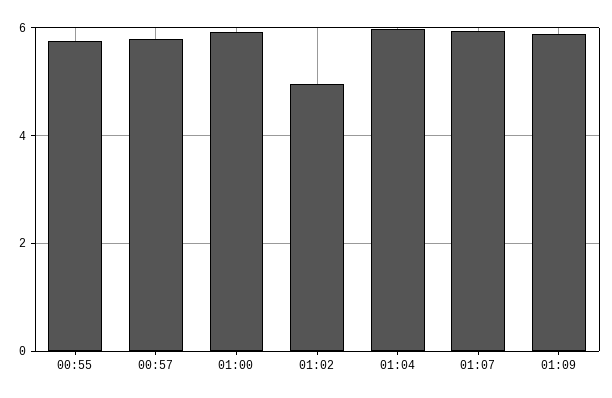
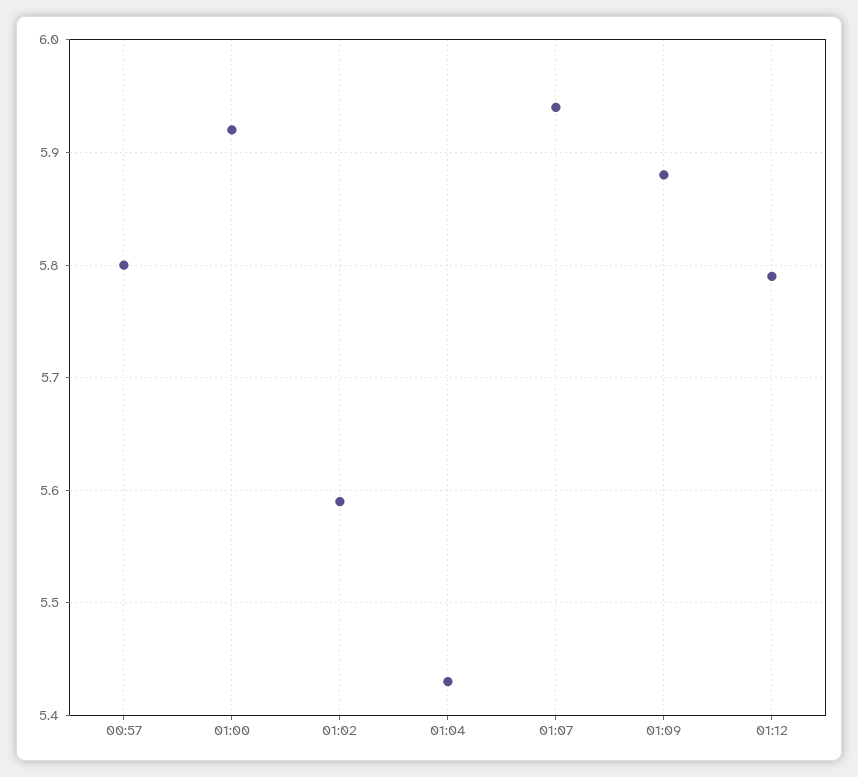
00:55: 5.8 -> none
01:02: 5 -> 5.59
01:04: 6 -> 5.43
01:12: none -> 5.79

